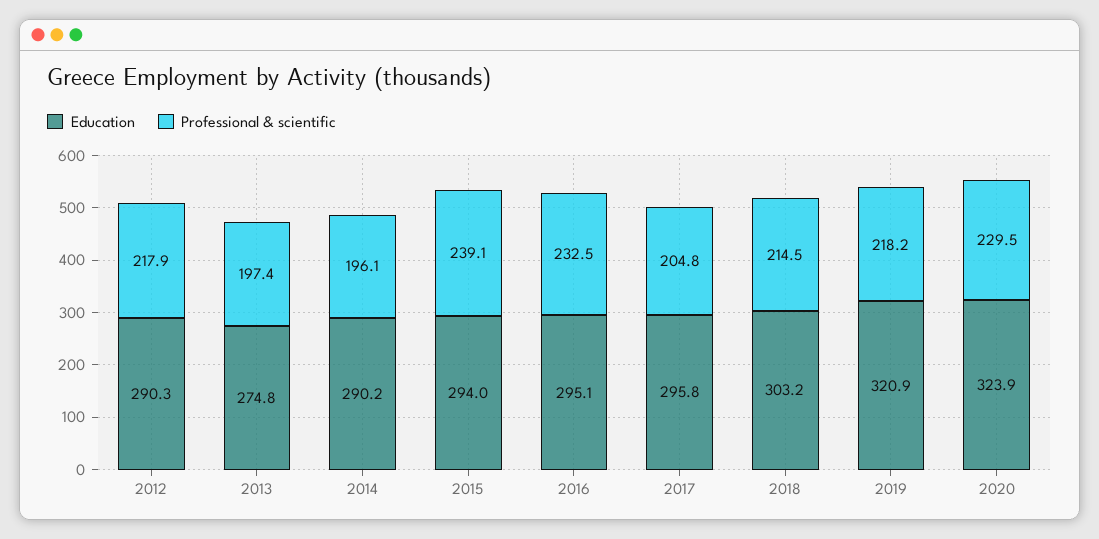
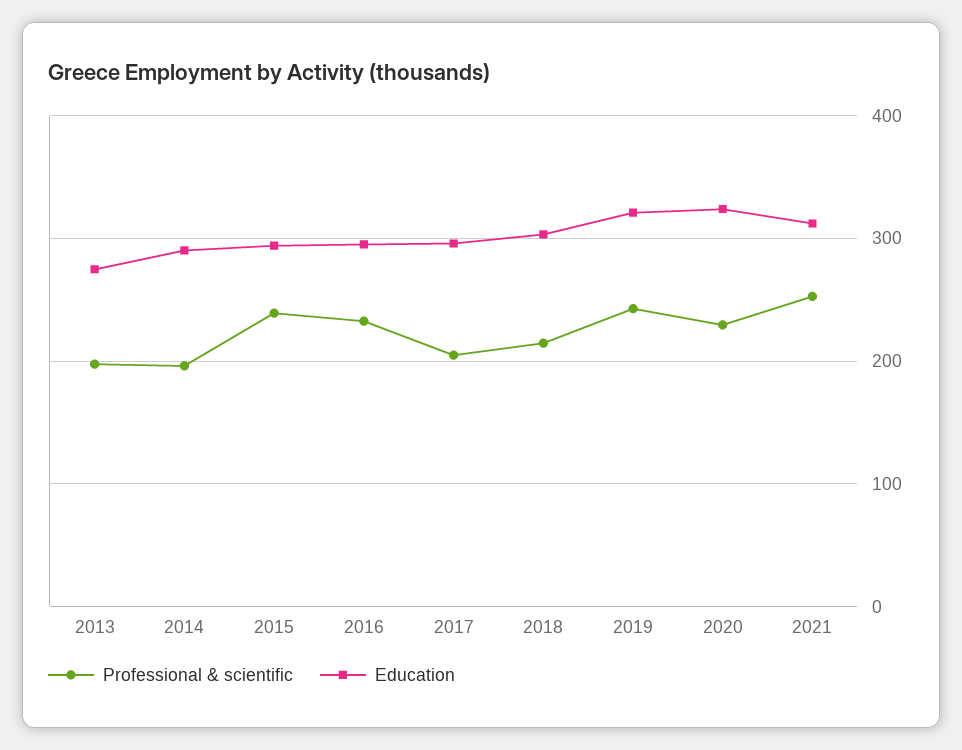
Education, 2012: 290.3 -> none
Professional & scientific, 2012: 217.9 -> none
Professional & scientific, 2019: 218.2 -> 240
Professional & scientific, 2021: none -> 250
Education, 2021: none -> 310

